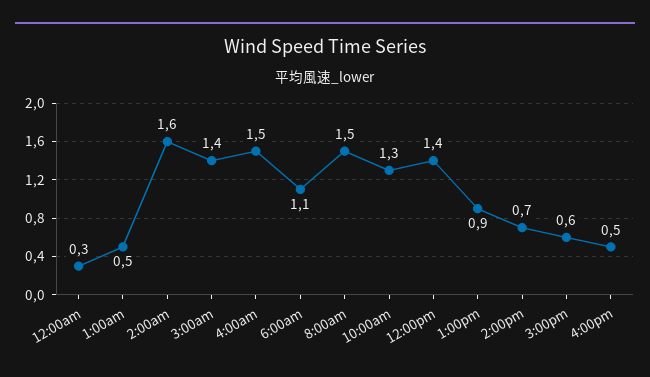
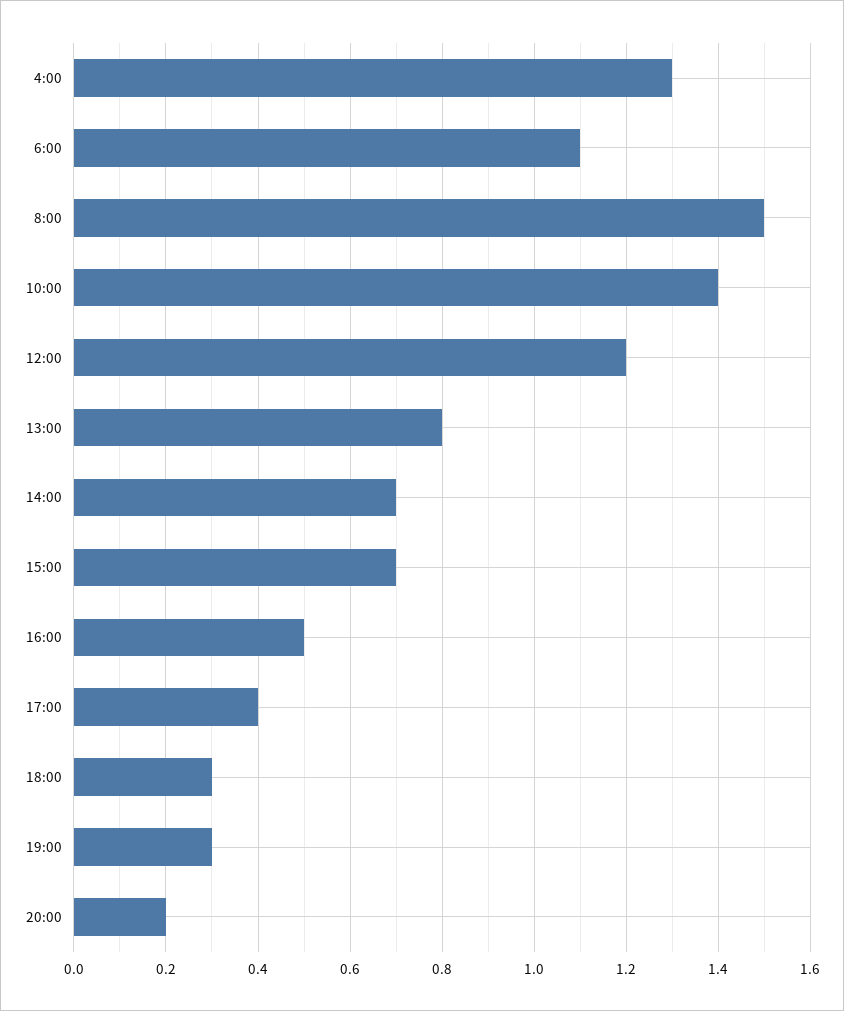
12:00am: 0.3 -> none
1:00am: 0.5 -> none
2:00am: 1.6 -> none
3:00am: 1.4 -> none
4:00am: 1.5 -> 1.3
10:00am: 1.3 -> 1.4
12:00pm: 1.4 -> 1.2
1:00pm: 0.9 -> 0.8
3:00pm: 0.6 -> 0.7
17:00: none -> 0.4
18:00: none -> 0.3
19:00: none -> 0.3
20:00: none -> 0.2

